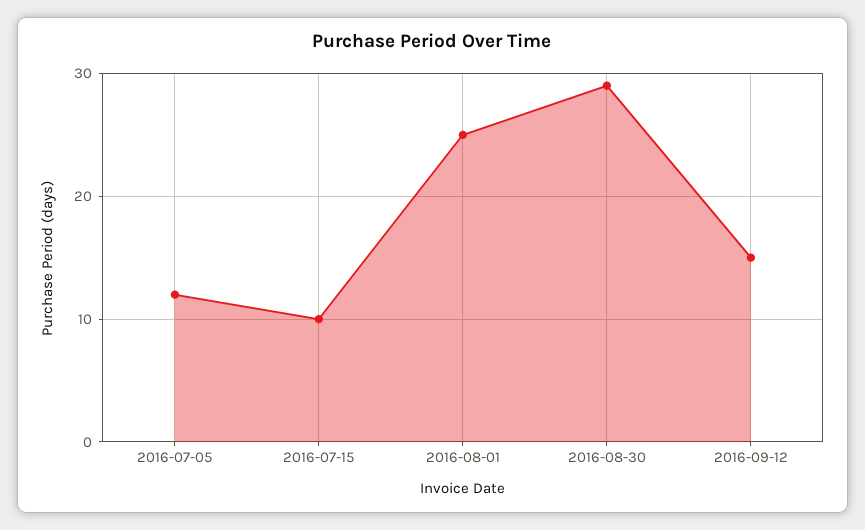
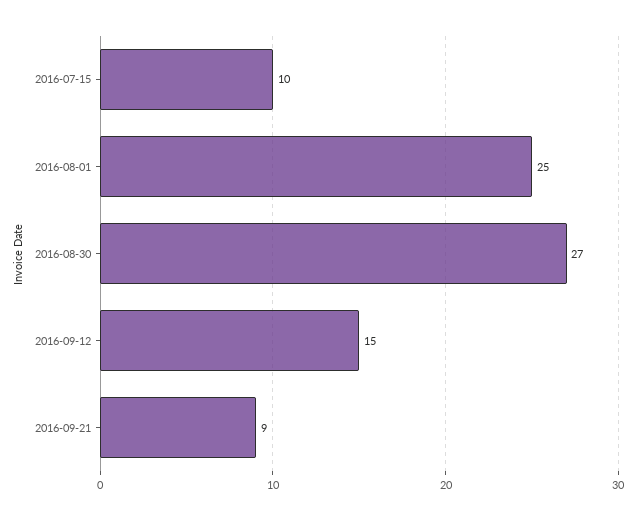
2016-07-05: 12 -> none
2016-08-30: 29 -> 27
2016-09-21: none -> 9

